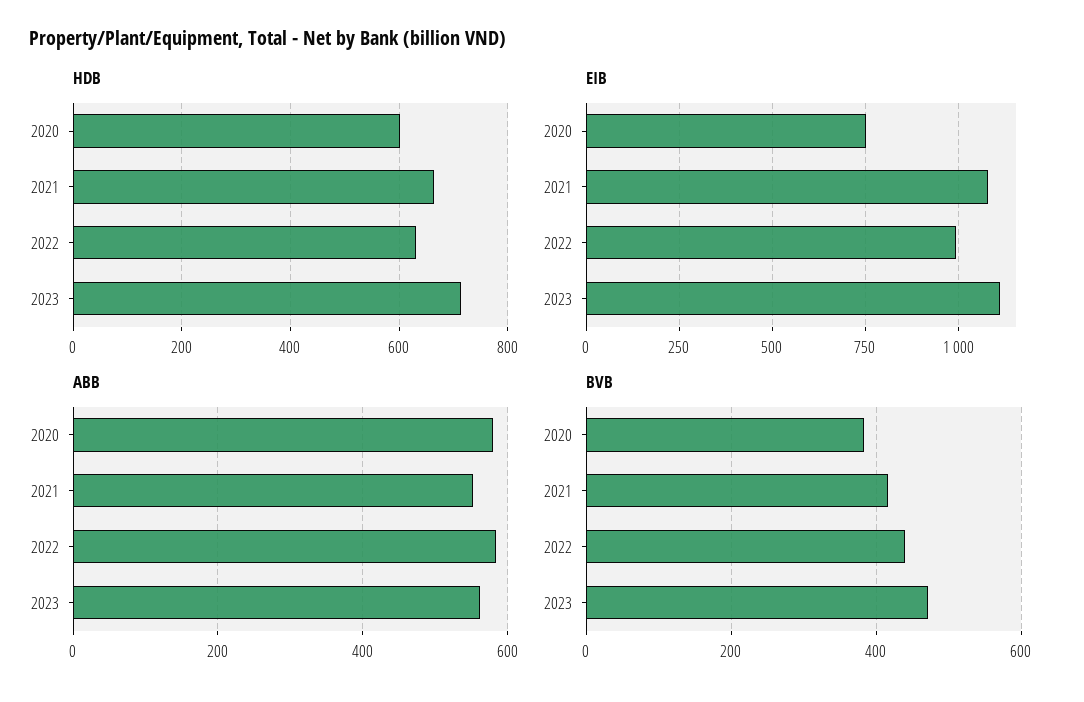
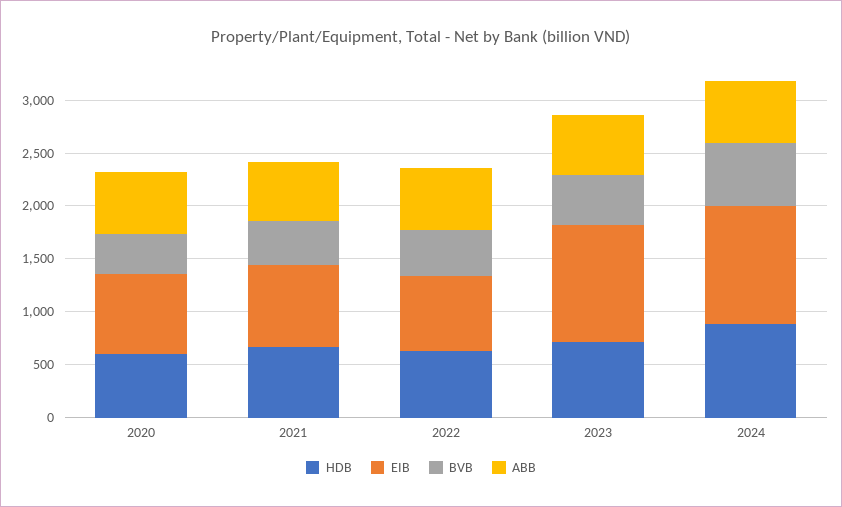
EIB, 2021: 1075 -> 800
EIB, 2022: 1000 -> 700
HDB, 2024: none -> 900
EIB, 2024: none -> 1100
BVB, 2024: none -> 600
ABB, 2024: none -> 600

